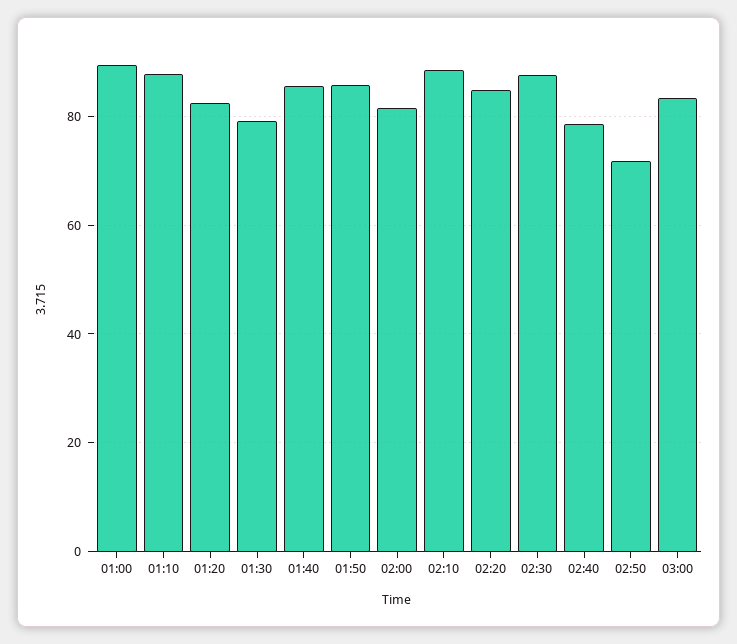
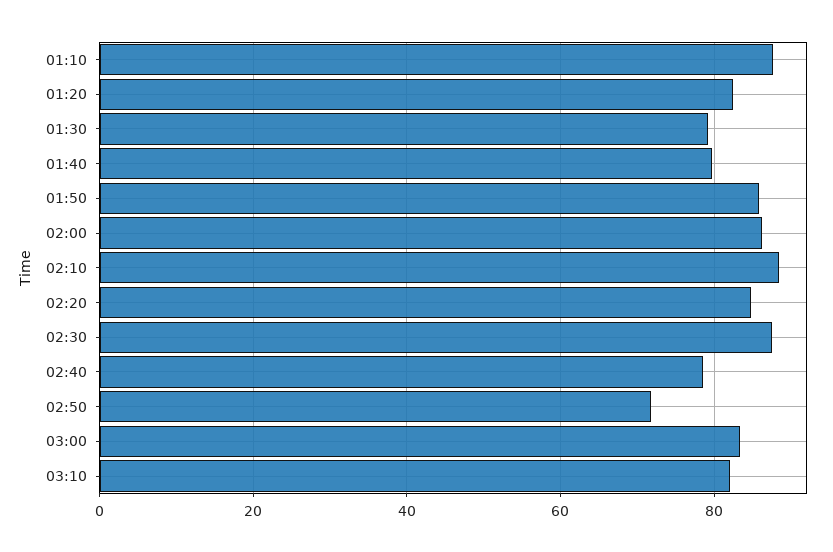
01:00: 90 -> none
01:40: 86 -> 80
02:00: 82 -> 86
03:10: none -> 82

